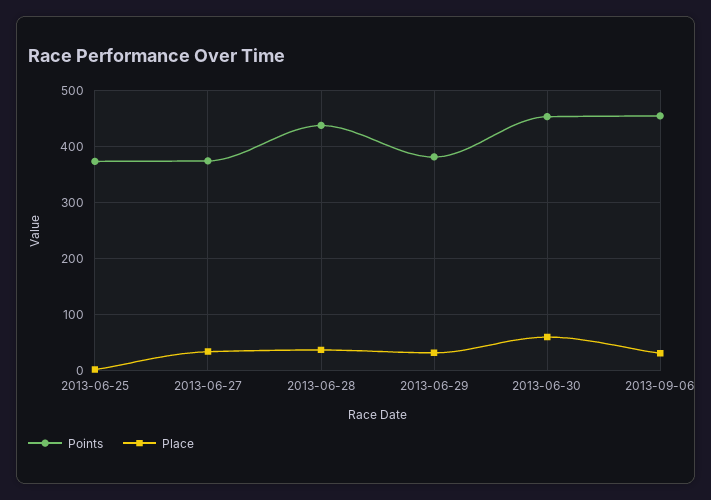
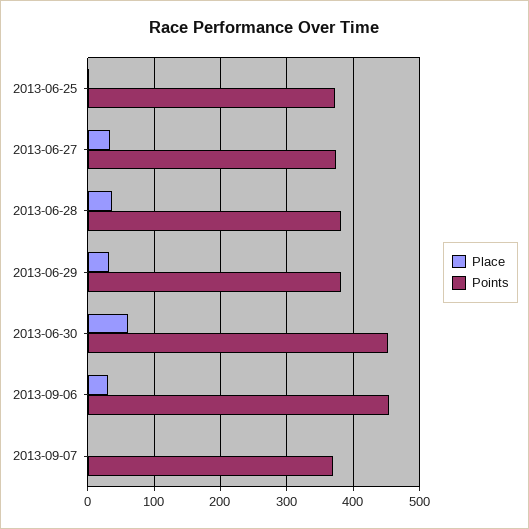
Points, 2013-06-28: 440 -> 380
Place, 2013-09-07: none -> 0
Points, 2013-09-07: none -> 370

